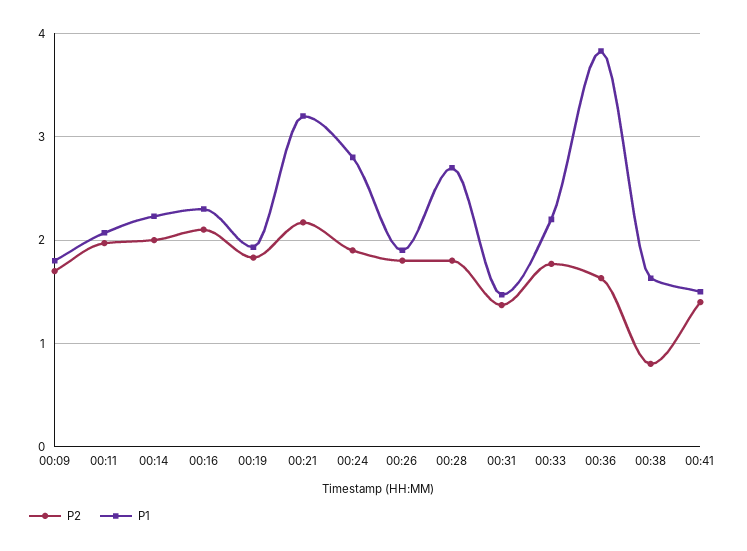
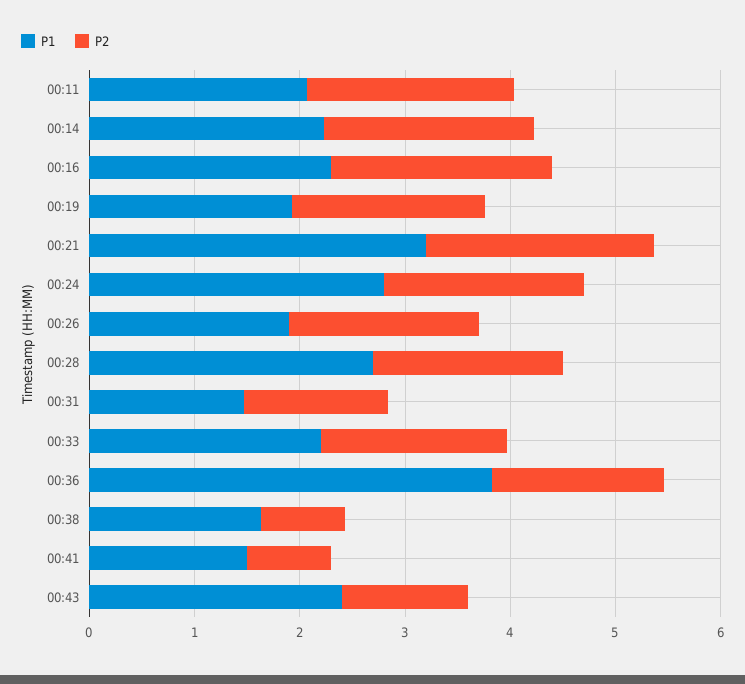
P2, 00:09: 1.7 -> none
P1, 00:09: 1.8 -> none
P2, 00:41: 1.4 -> 0.8
P1, 00:43: none -> 2.4
P2, 00:43: none -> 1.2

